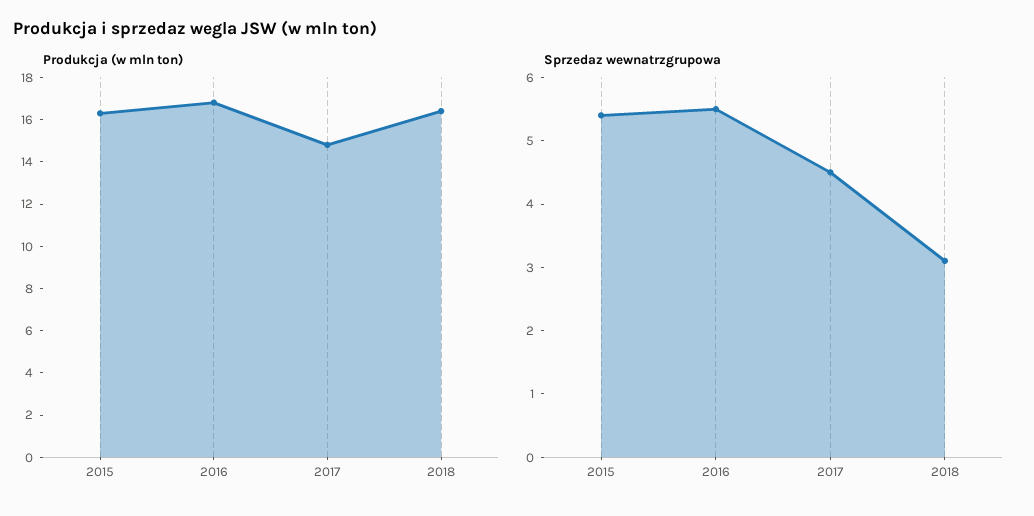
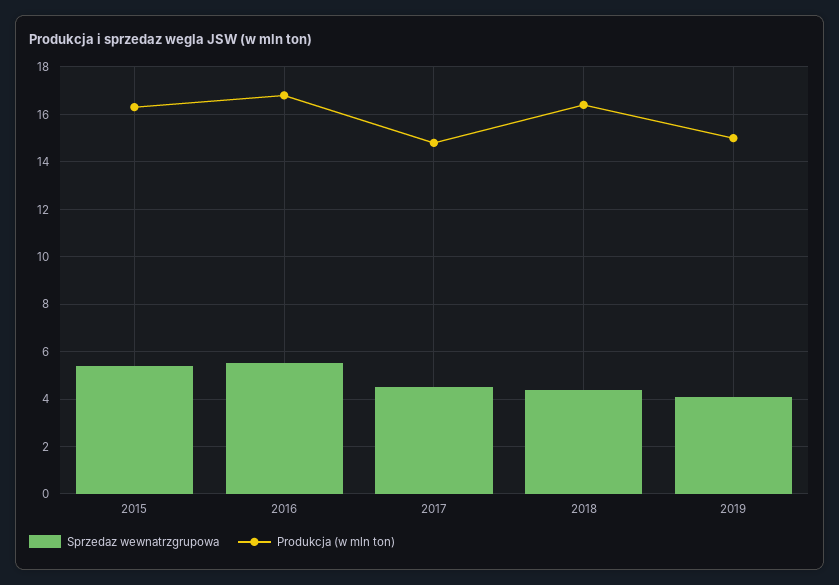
Sprzedaz wewnatrzgrupowa, 2018: 3 -> 4.5
Sprzedaz wewnatrzgrupowa, 2019: none -> 4
Produkcja (w mln ton), 2019: none -> 15

